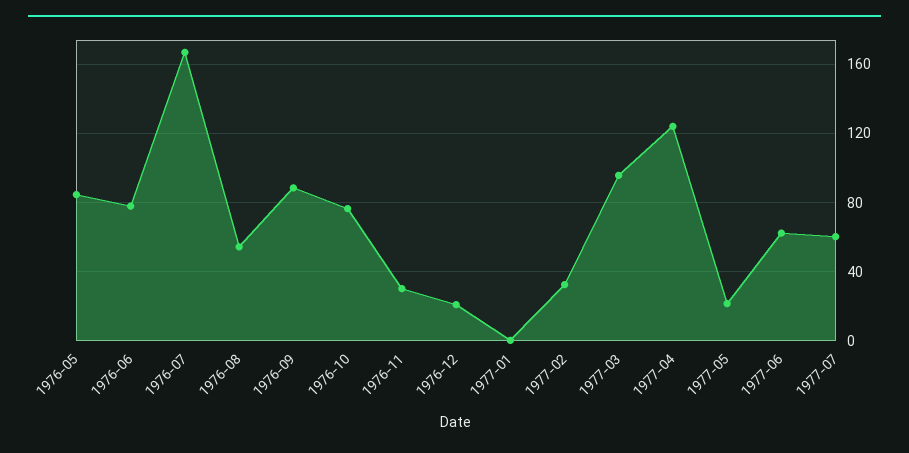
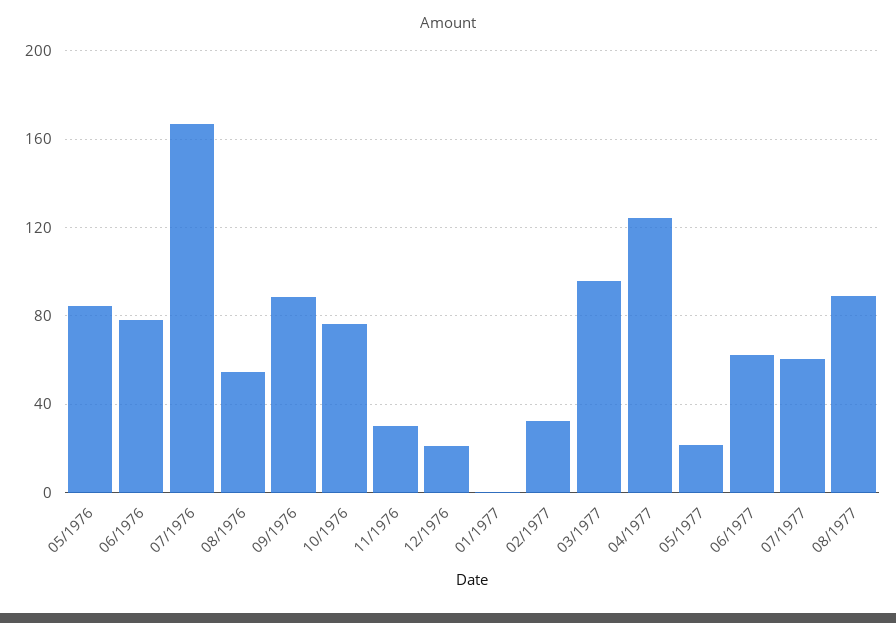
08/1977: none -> 90

